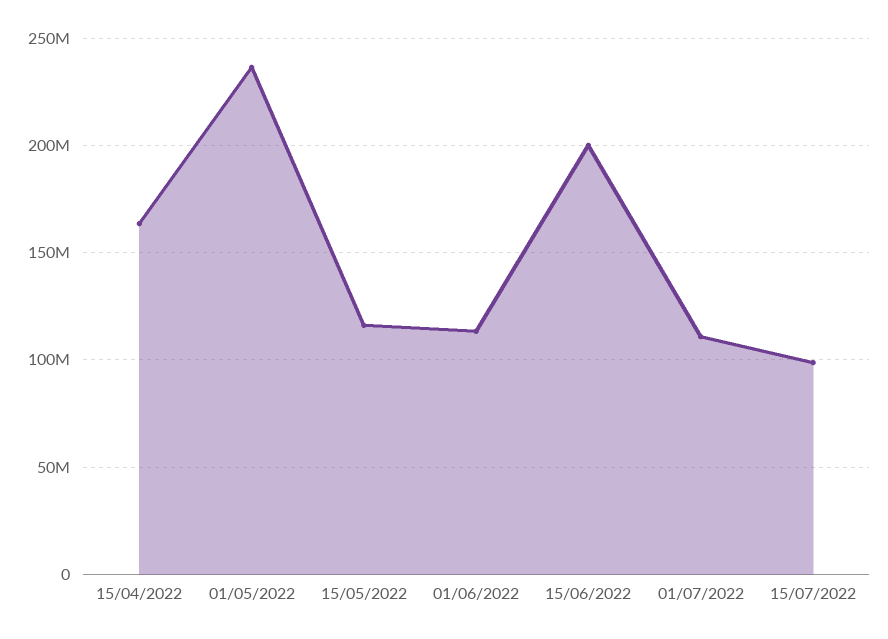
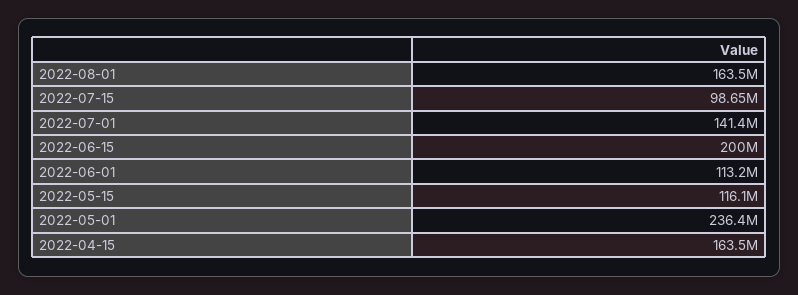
01/07/2022: 110000000 -> 141400000
2022-08-01: none -> 163500000

